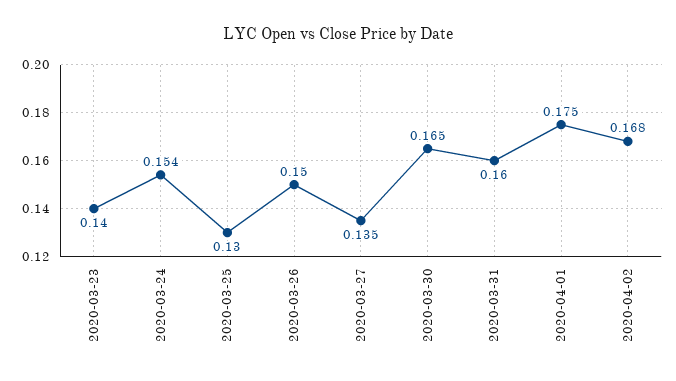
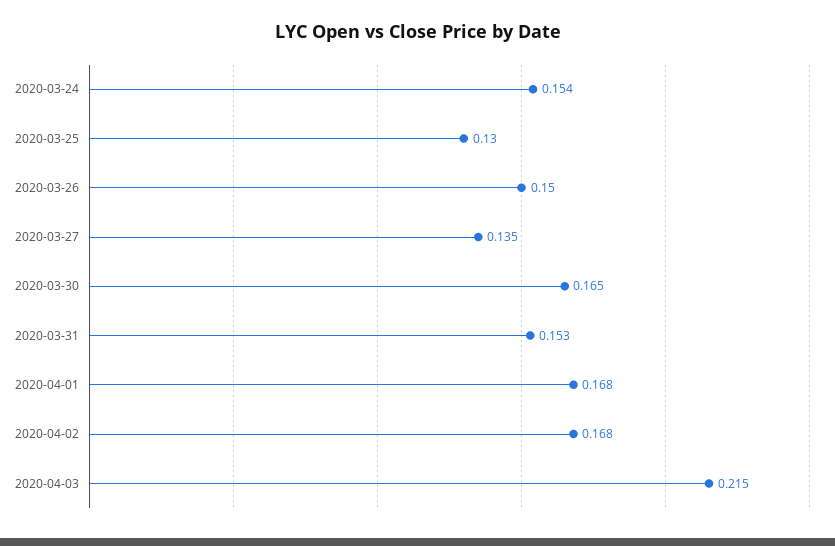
2020-03-23: 0.14 -> none
2020-03-31: 0.16 -> 0.153
2020-04-01: 0.175 -> 0.168
2020-04-03: none -> 0.215

